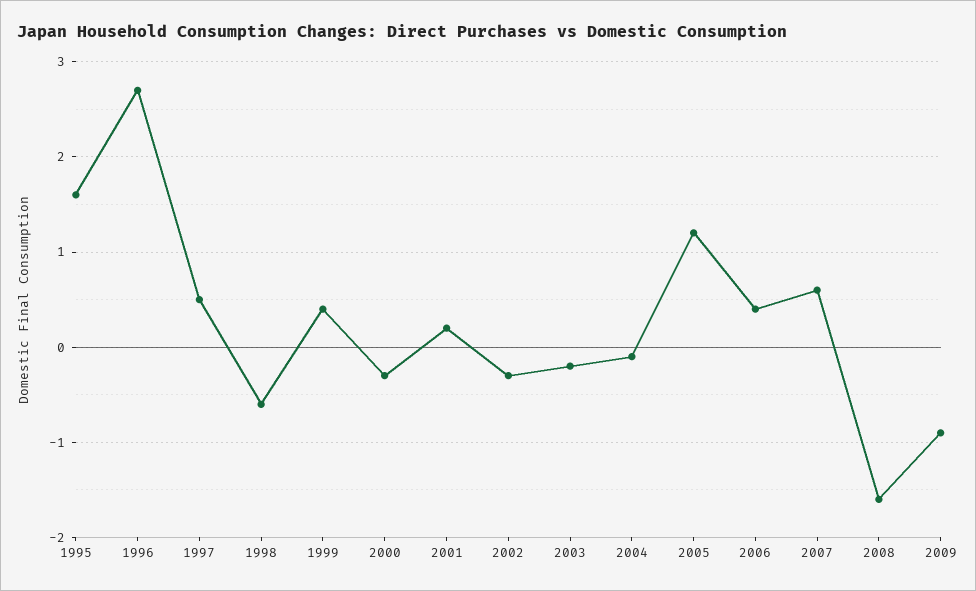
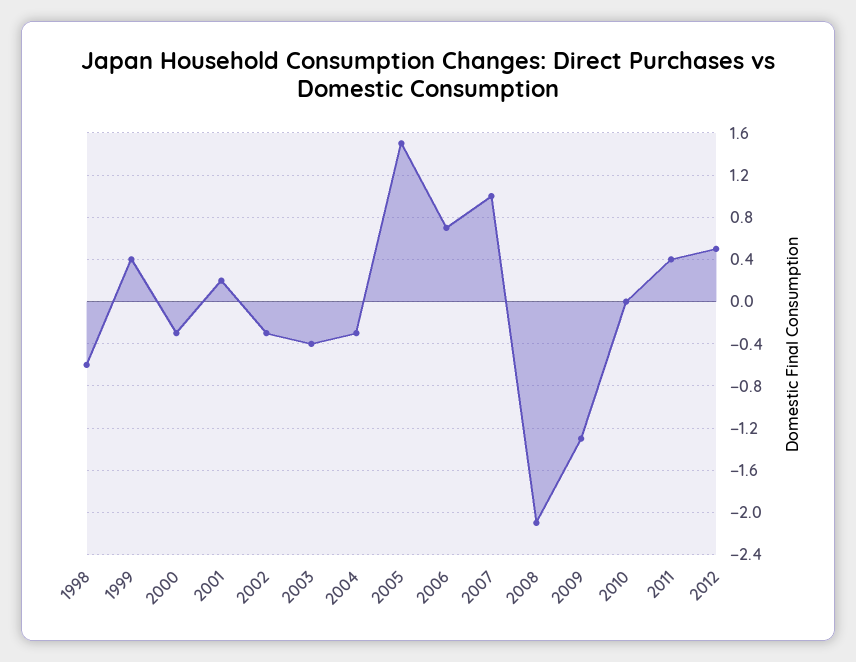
1995: 1.6 -> none
1996: 2.7 -> none
1997: 0.5 -> none
2003: -0.2 -> -0.4
2004: -0.1 -> -0.3
2005: 1.2 -> 1.5
2006: 0.4 -> 0.7
2007: 0.6 -> 1
2008: -1.6 -> -2.1
2009: -0.9 -> -1.3
2010: none -> 0
2011: none -> 0.4
2012: none -> 0.5

